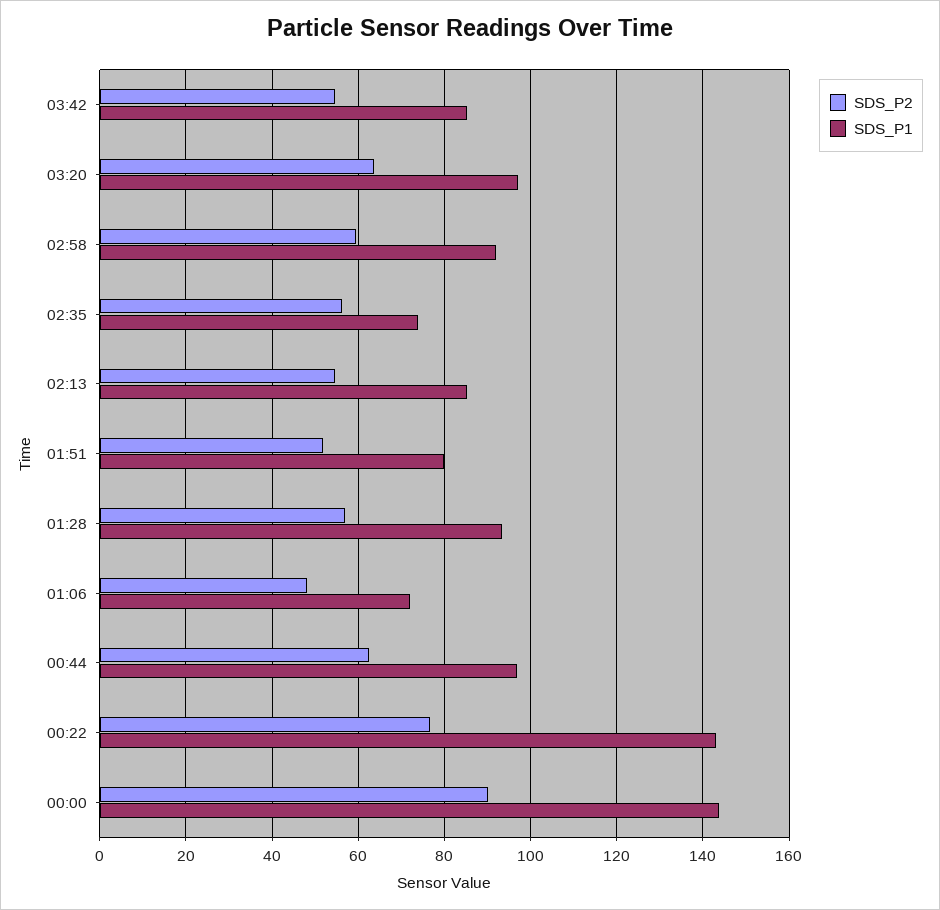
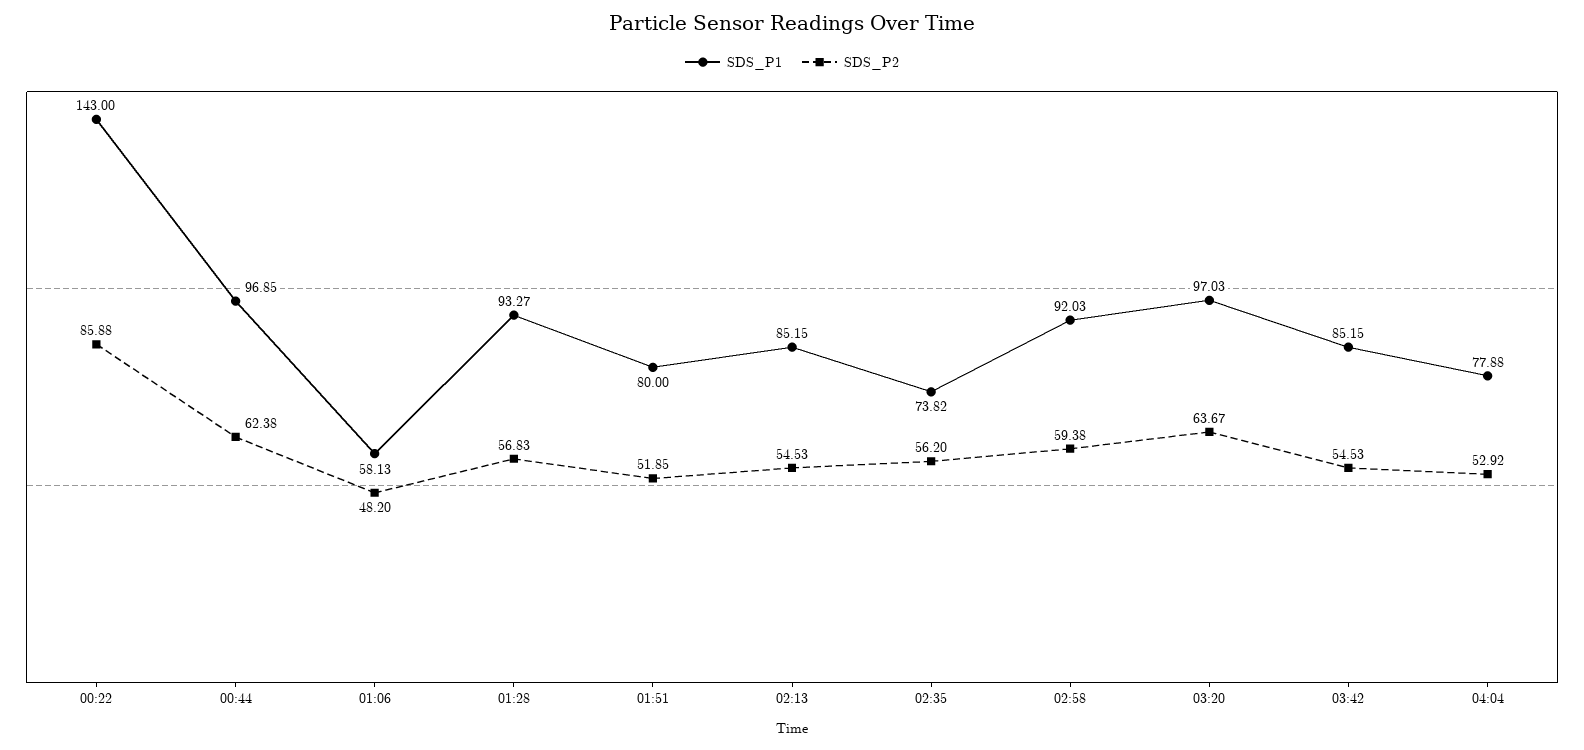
SDS_P1, 01:06: 72 -> 58.13
SDS_P2, 00:22: 76 -> 85.88
SDS_P2, 00:00: 90 -> none
SDS_P1, 00:00: 144 -> none
SDS_P1, 04:04: none -> 77.88
SDS_P2, 04:04: none -> 52.92

